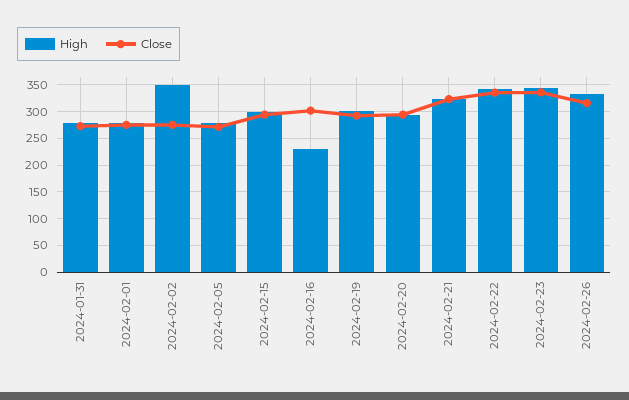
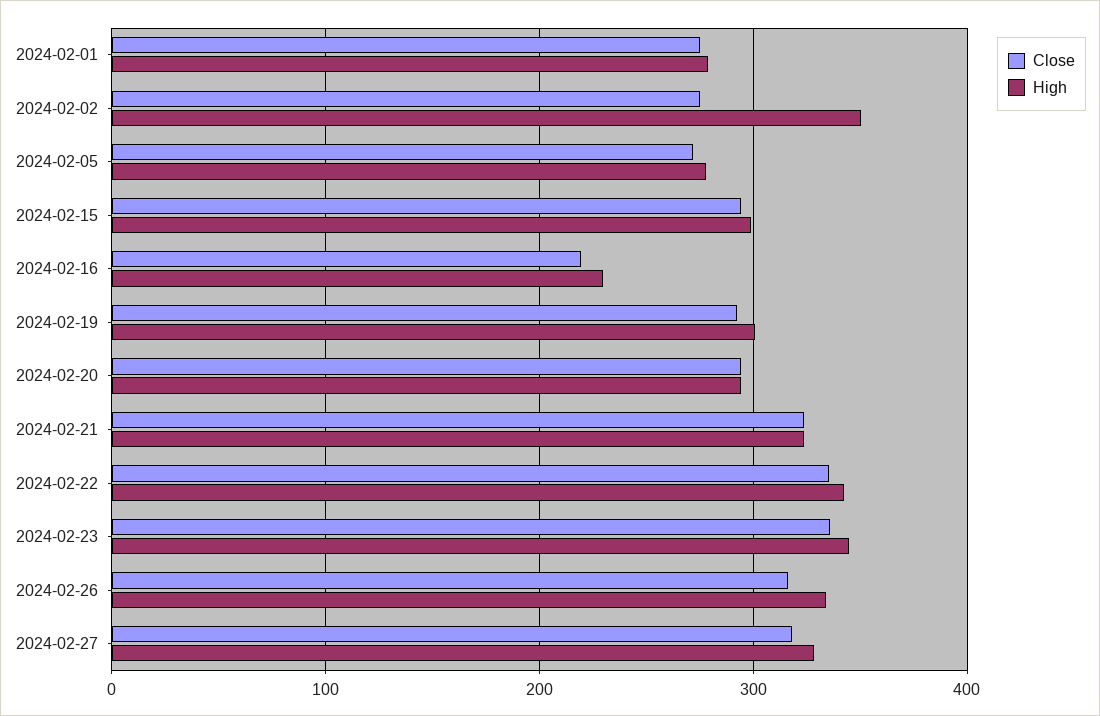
High, 2024-01-31: 275 -> none
Close, 2024-01-31: 275 -> none
Close, 2024-02-16: 300 -> 220
Close, 2024-02-27: none -> 320
High, 2024-02-27: none -> 330

